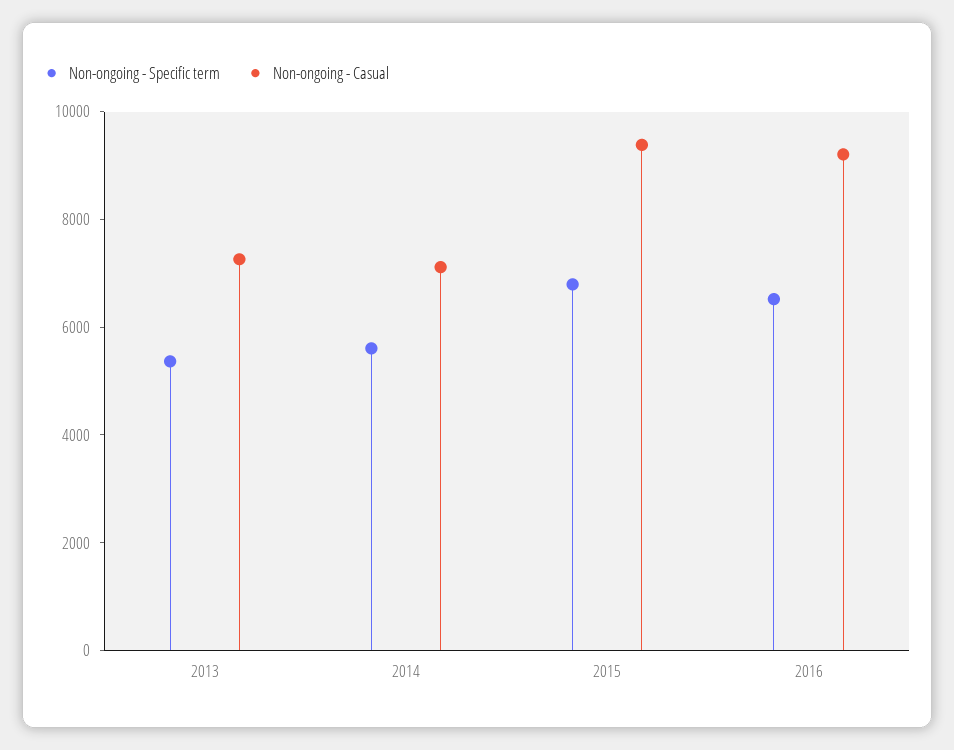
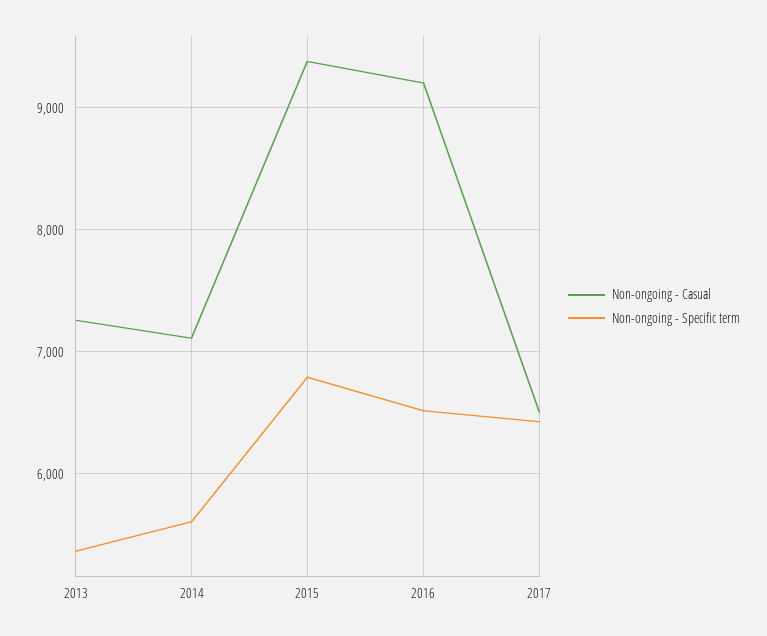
Non-ongoing - Casual, 2017: none -> 6500
Non-ongoing - Specific term, 2017: none -> 6400

